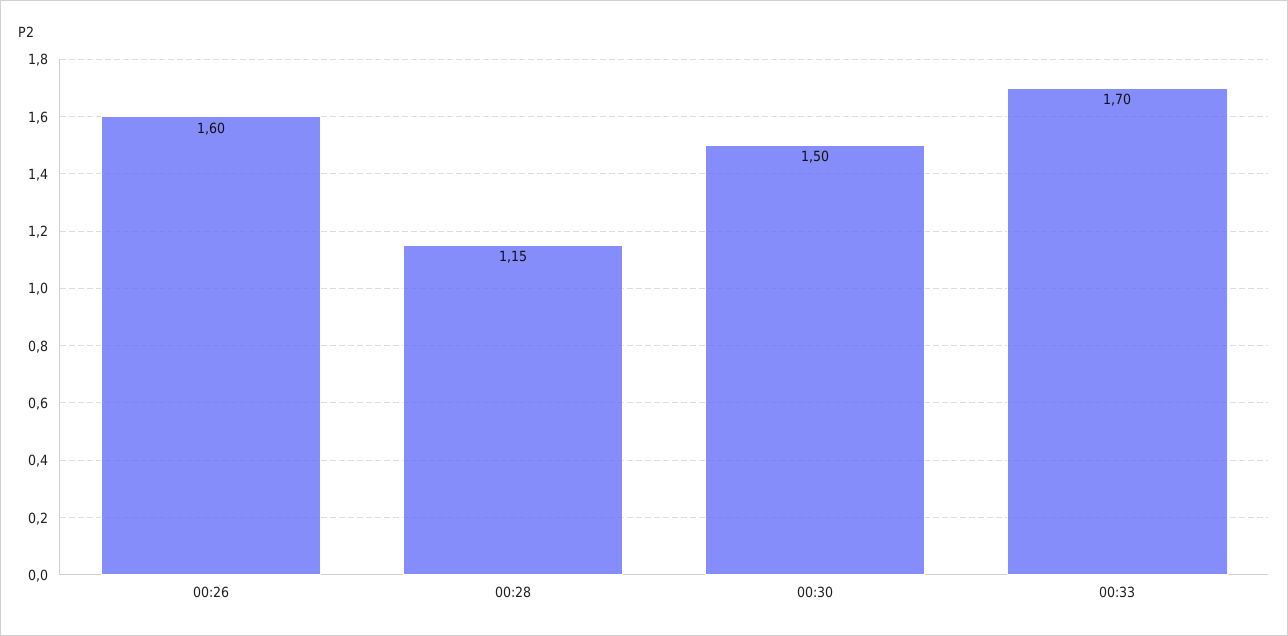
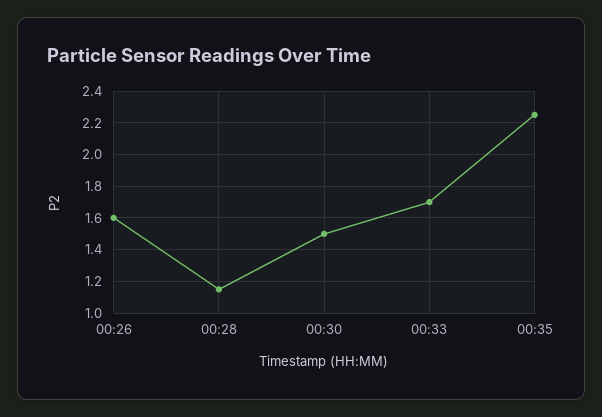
00:35: none -> 2.25

